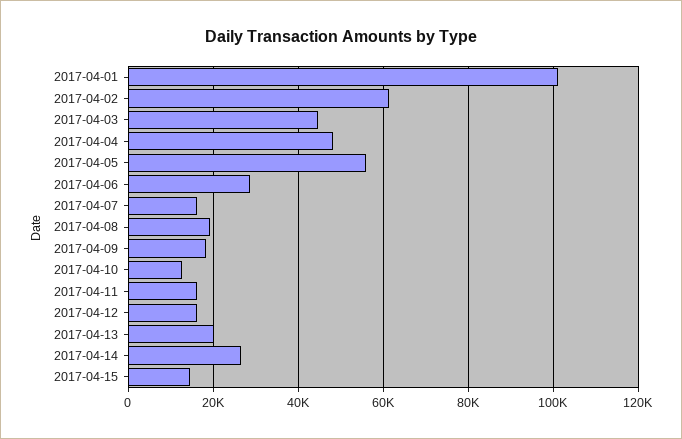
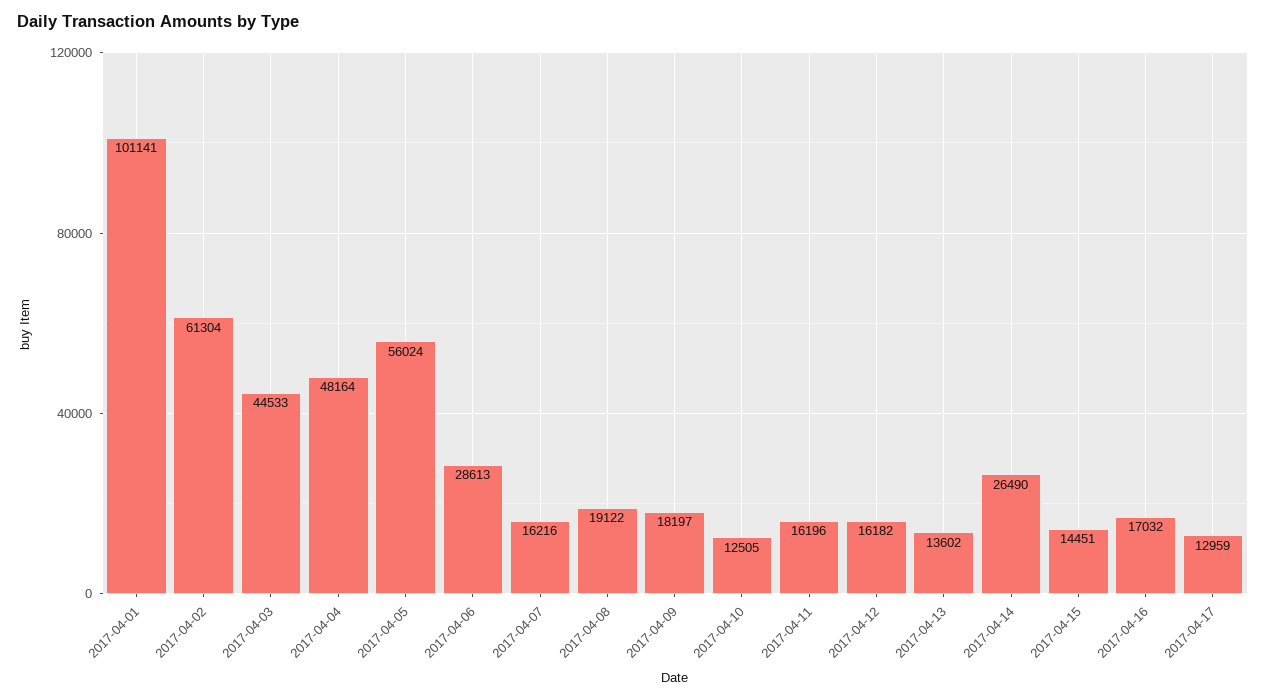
2017-04-13: 20000 -> 13602
2017-04-16: none -> 17032
2017-04-17: none -> 12959

